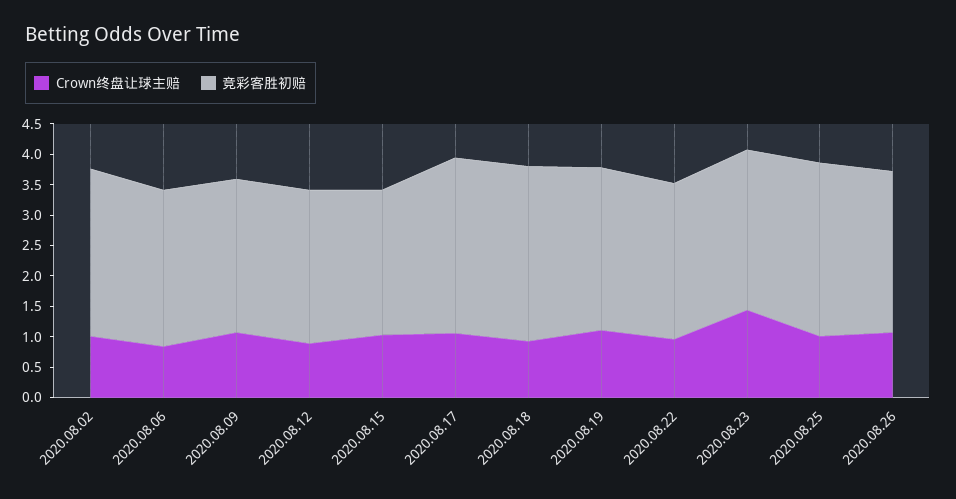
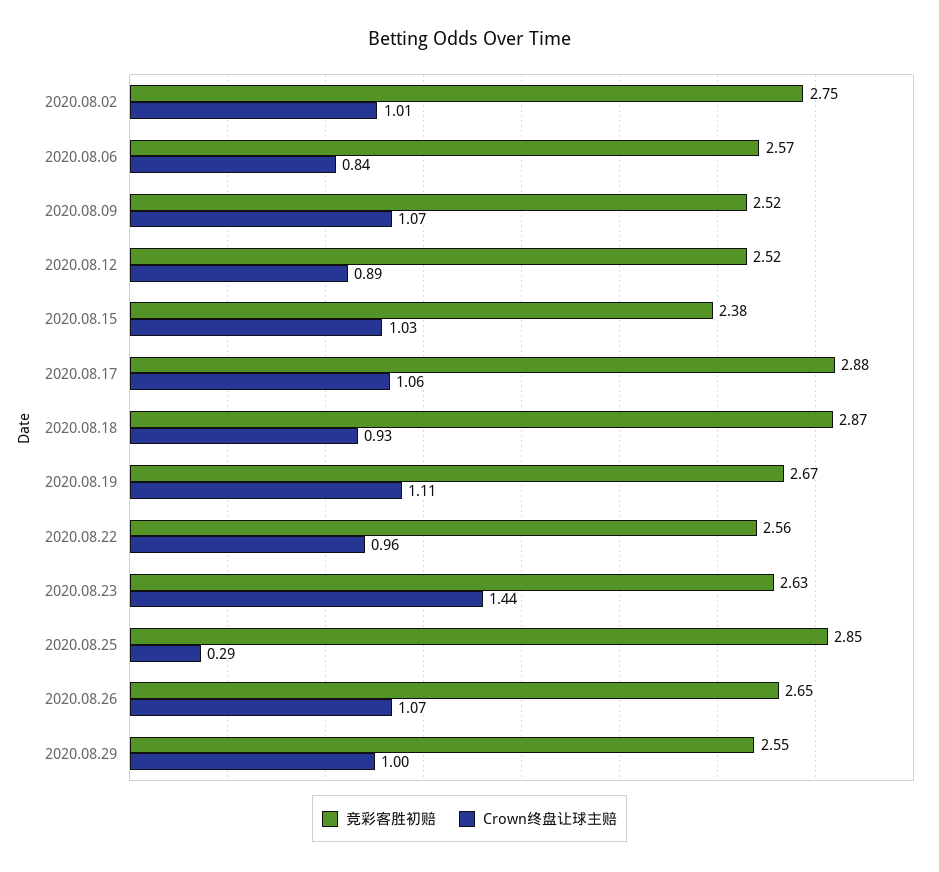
Crown终盘让球主赔, 2020.08.25: 1 -> 0.29
竞彩客胜初赔, 2020.08.29: none -> 2.55
Crown终盘让球主赔, 2020.08.29: none -> 1

